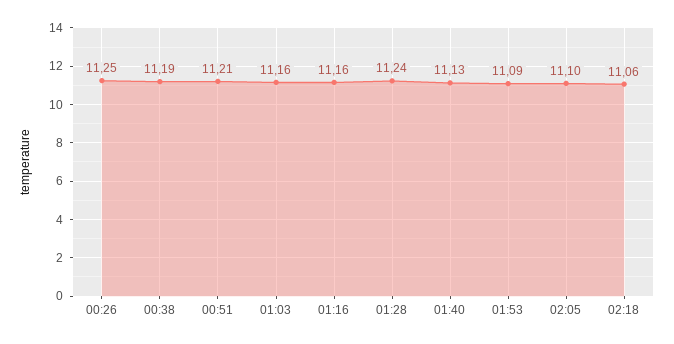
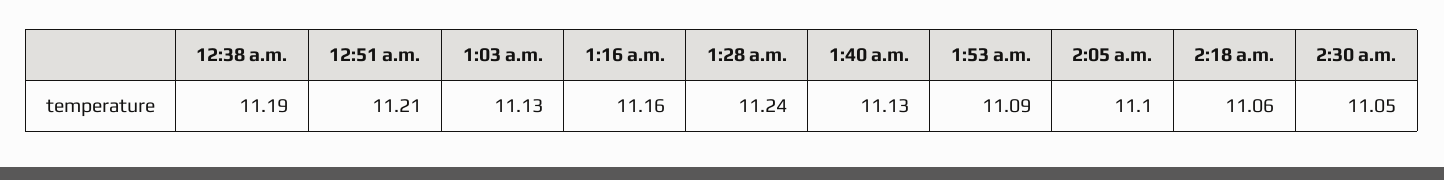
00:26: 11.25 -> none
01:03: 11.16 -> 11.13
2:30 a.m.: none -> 11.05

